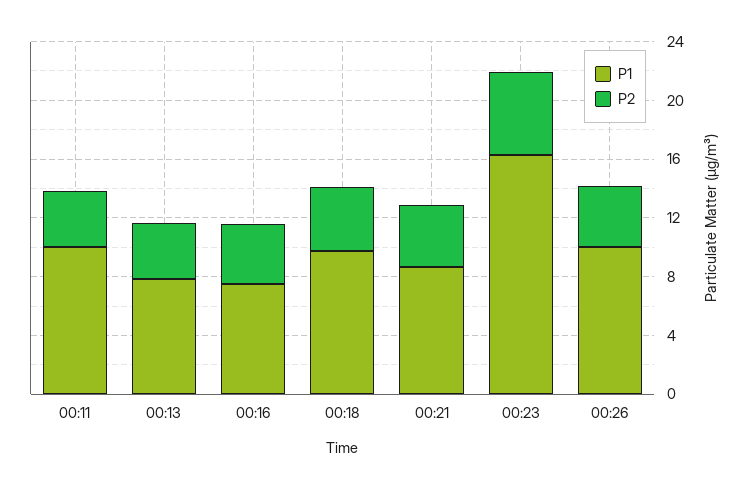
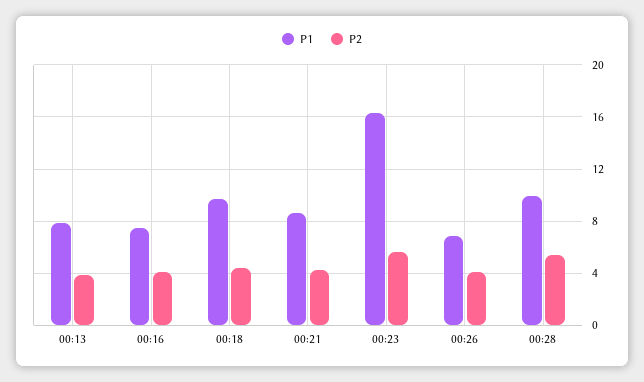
P1, 00:11: 10 -> none
P2, 00:11: 4 -> none
P1, 00:26: 10 -> 7
P1, 00:28: none -> 10
P2, 00:28: none -> 5.5

